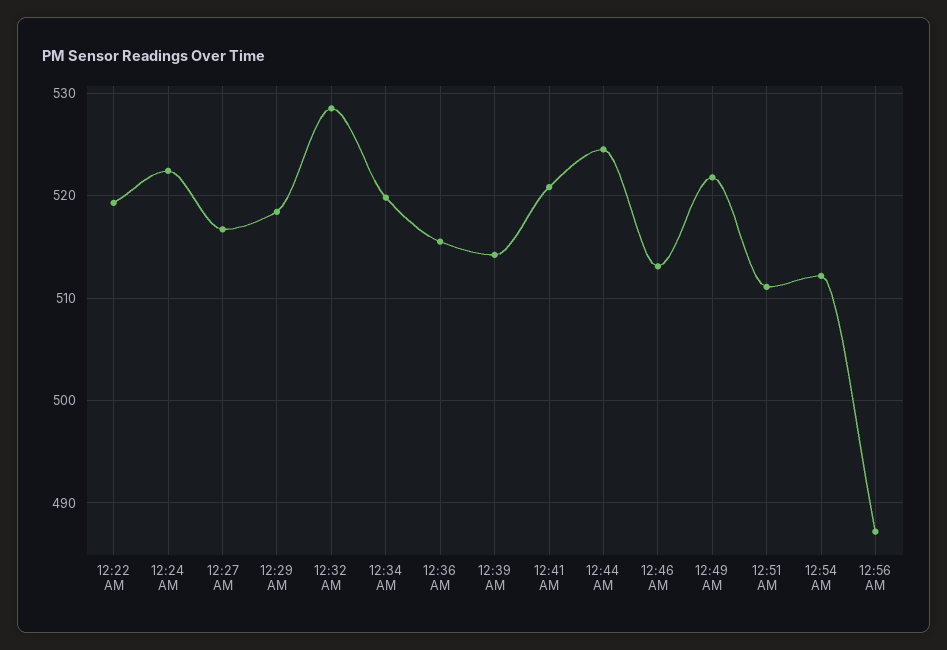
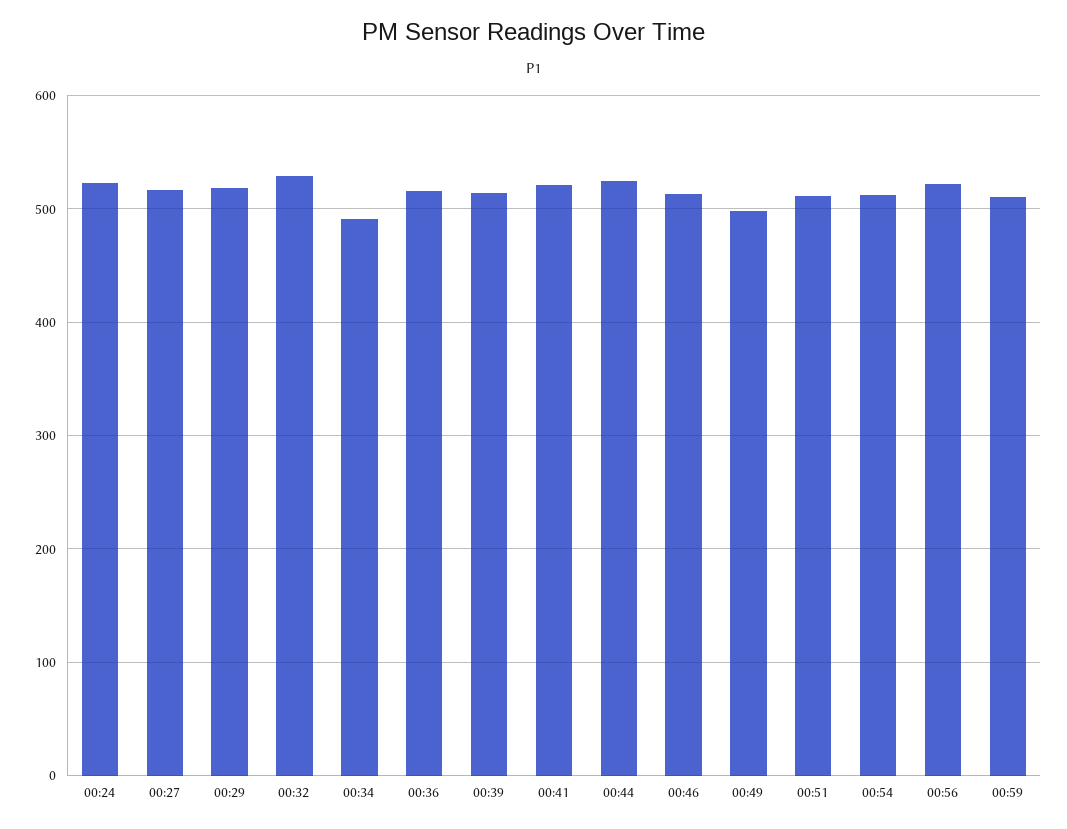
12:22 AM: 519 -> none
12:34 AM: 520 -> 490
12:49 AM: 522 -> 500
12:56 AM: 487 -> 520
00:59: none -> 510

